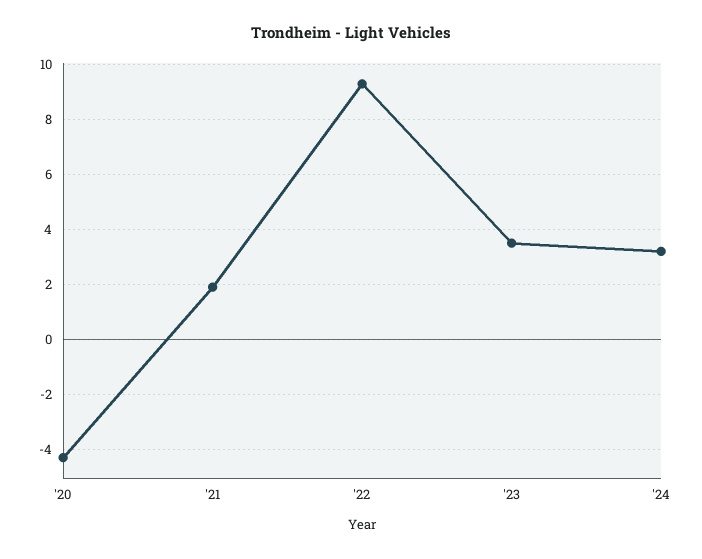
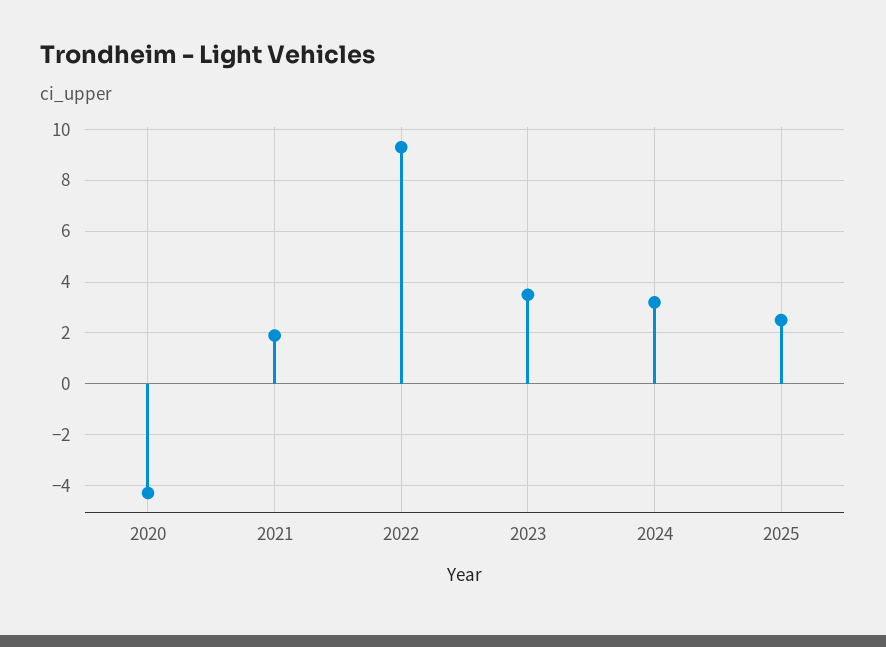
2025: none -> 2.5

